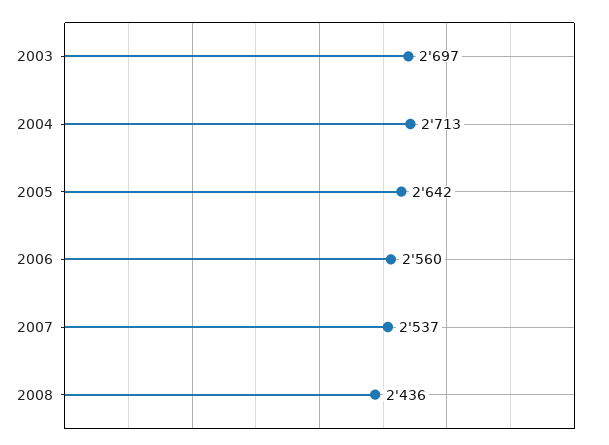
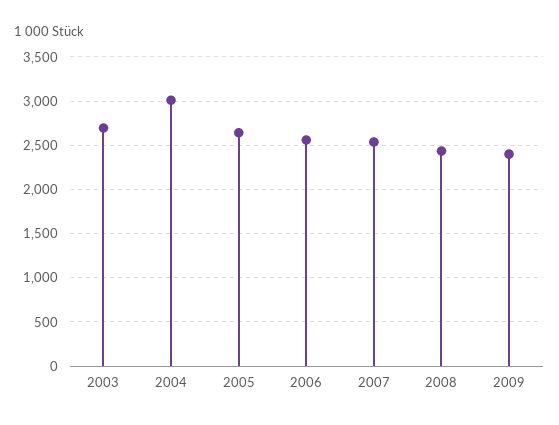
2004: 2713 -> 3000
2009: none -> 2400

